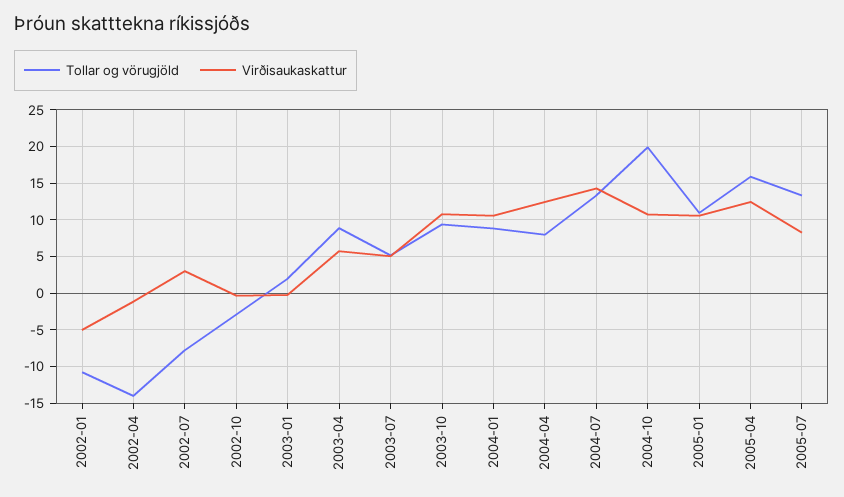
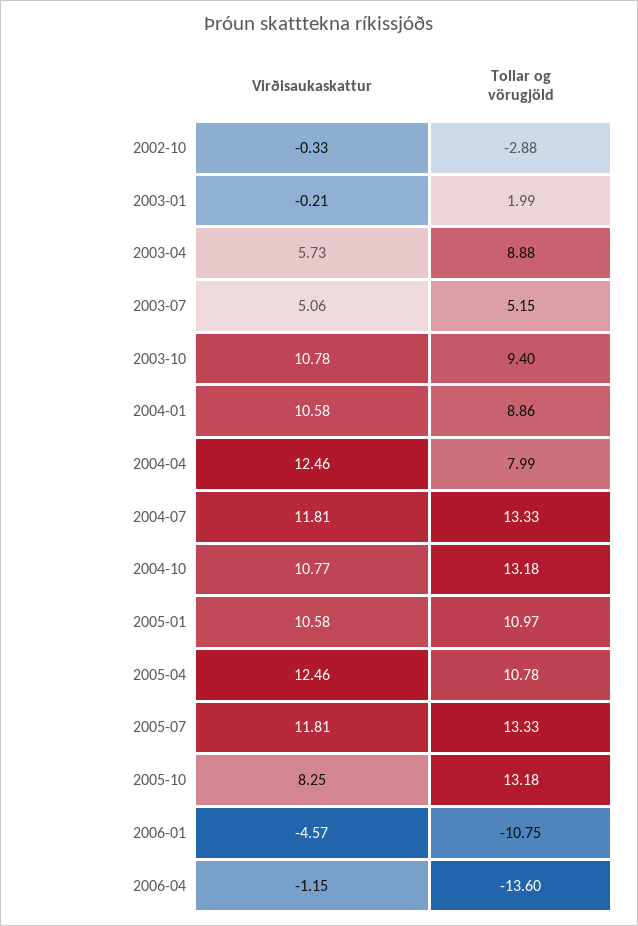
Tollar og vörugjöld, 2002-01: -11 -> none
Virðisaukaskattur, 2002-01: -5 -> none
Tollar og vörugjöld, 2002-04: -14 -> none
Virðisaukaskattur, 2002-04: -1 -> none
Tollar og vörugjöld, 2002-07: -8 -> none
Virðisaukaskattur, 2002-07: 3 -> none
Virðisaukaskattur, 2004-07: 14 -> 11.81
Tollar og vörugjöld, 2004-10: 20 -> 13.18
Tollar og vörugjöld, 2005-04: 16 -> 10.78
Virðisaukaskattur, 2005-07: 8 -> 11.81
Virðisaukaskattur, 2005-10: none -> 8.25
Tollar og vörugjöld, 2005-10: none -> 13.18
Virðisaukaskattur, 2006-01: none -> -4.57
Tollar og vörugjöld, 2006-01: none -> -10.75
Virðisaukaskattur, 2006-04: none -> -1.15
Tollar og vörugjöld, 2006-04: none -> -13.6

